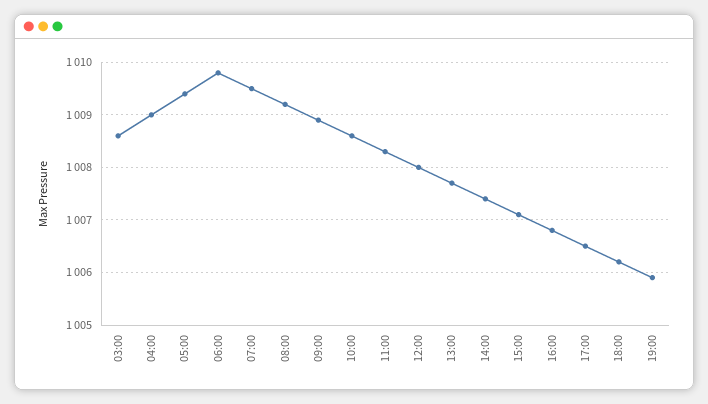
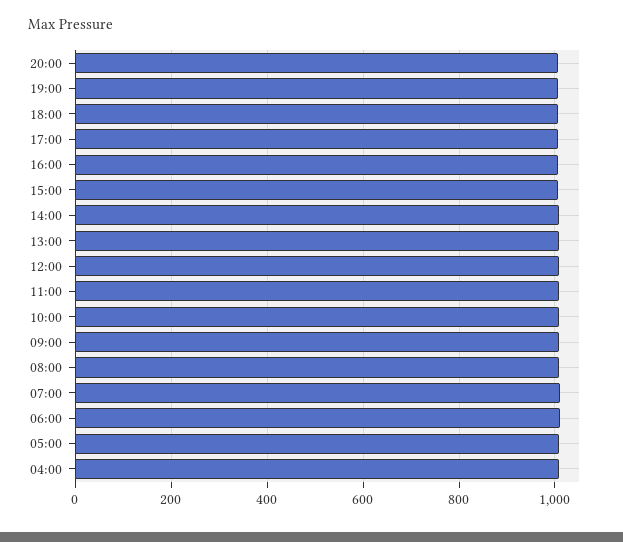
03:00: 1008.5 -> none
20:00: none -> 1000

